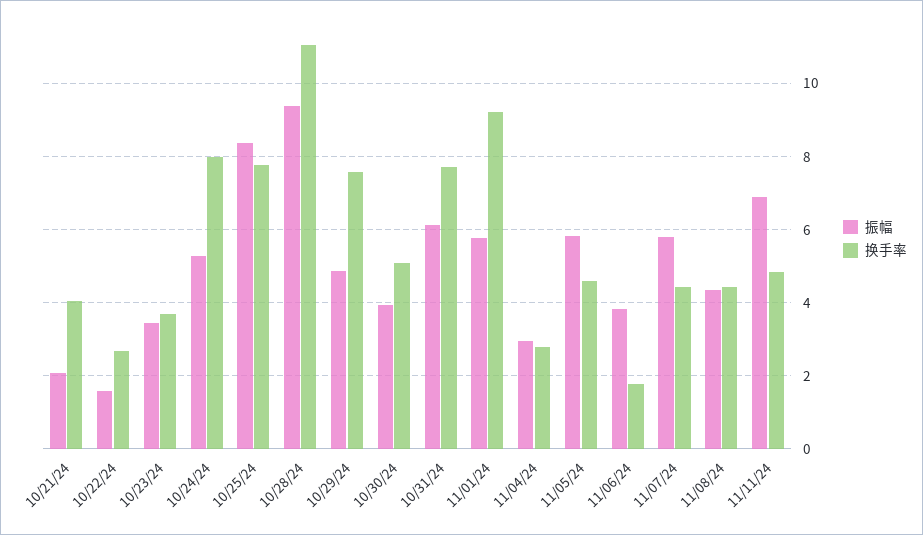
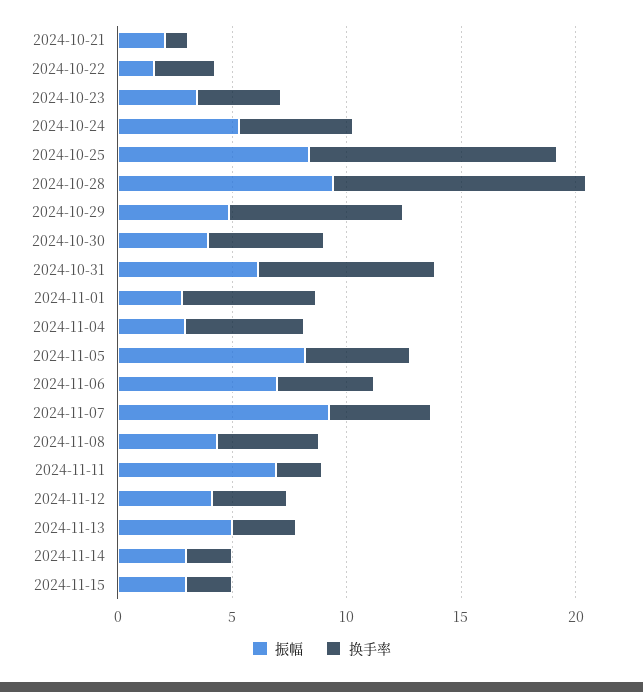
换手率, 10/21/24: 4 -> 1
换手率, 10/24/24: 8 -> 5
换手率, 10/25/24: 7.8 -> 11
振幅, 11/01/24: 5.8 -> 3
换手率, 11/01/24: 9.2 -> 6
换手率, 11/04/24: 2.8 -> 5
振幅, 11/05/24: 5.8 -> 8
振幅, 11/06/24: 3.8 -> 7
换手率, 11/06/24: 1.8 -> 4
振幅, 11/07/24: 5.8 -> 9
换手率, 11/11/24: 4.8 -> 2
振幅, 2024-11-12: none -> 4
换手率, 2024-11-12: none -> 3
振幅, 2024-11-13: none -> 5
换手率, 2024-11-13: none -> 3
振幅, 2024-11-14: none -> 3
换手率, 2024-11-14: none -> 2
振幅, 2024-11-15: none -> 3
换手率, 2024-11-15: none -> 2

